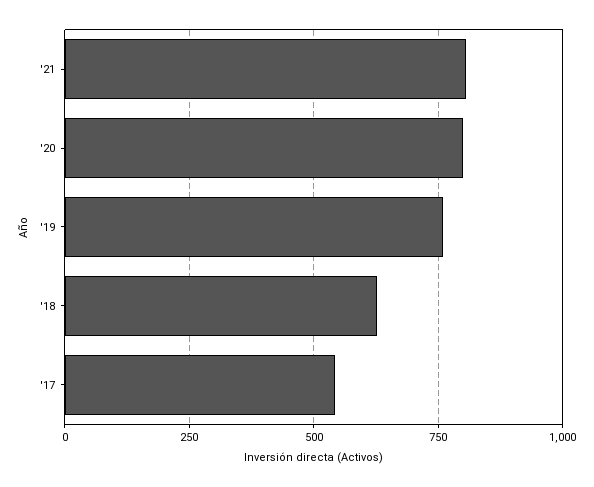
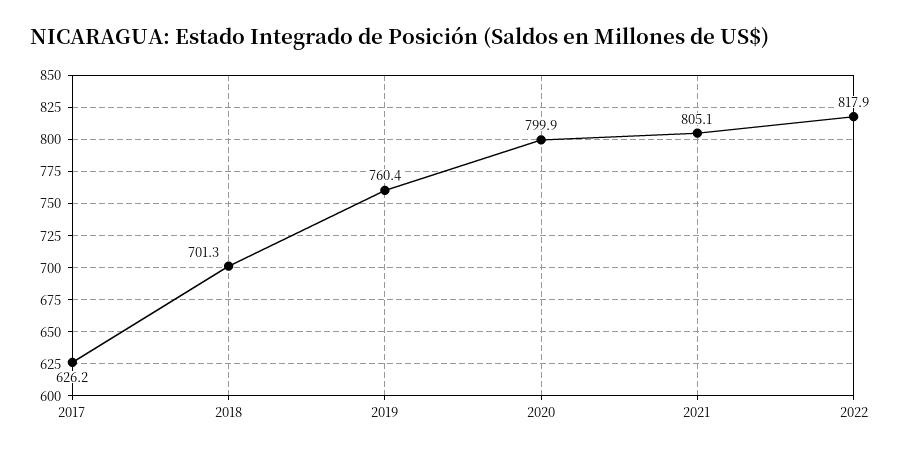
'18: 625 -> 701.3
'17: 550 -> 626.2
2022: none -> 817.9

